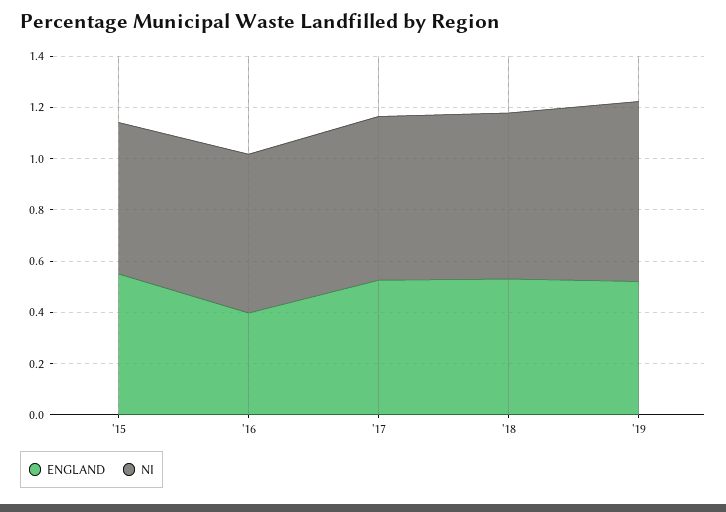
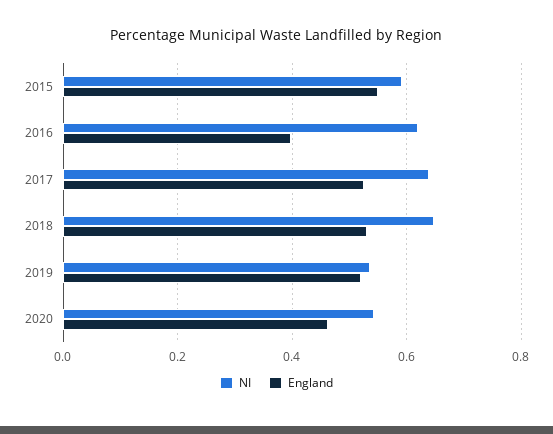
NI, '19: 0.7 -> 0.54
NI, 2020: none -> 0.54
ENGLAND, 2020: none -> 0.46

